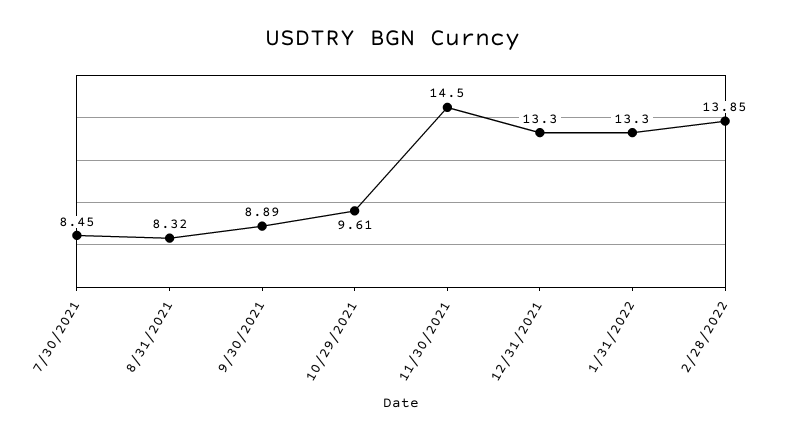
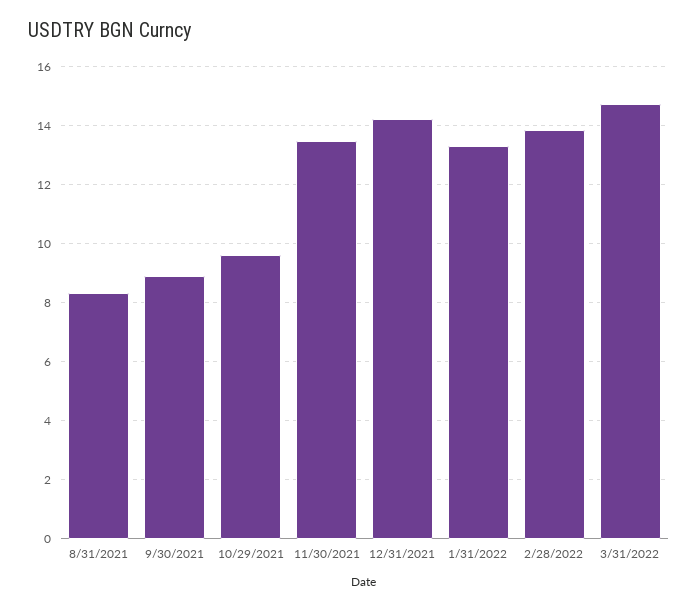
7/30/2021: 8.45 -> none
11/30/2021: 14.5 -> 13.5
12/31/2021: 13.3 -> 14.25
3/31/2022: none -> 14.75

